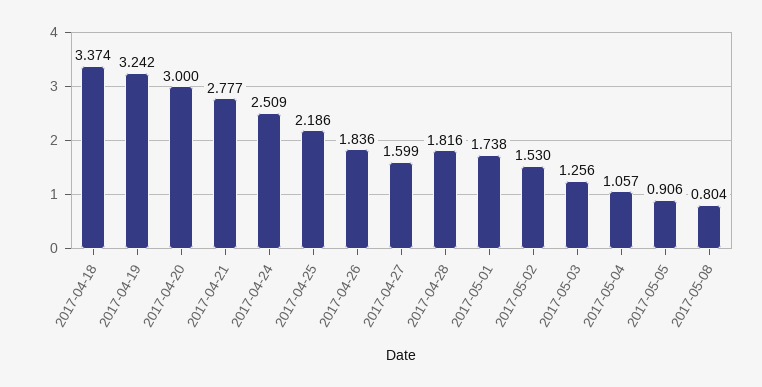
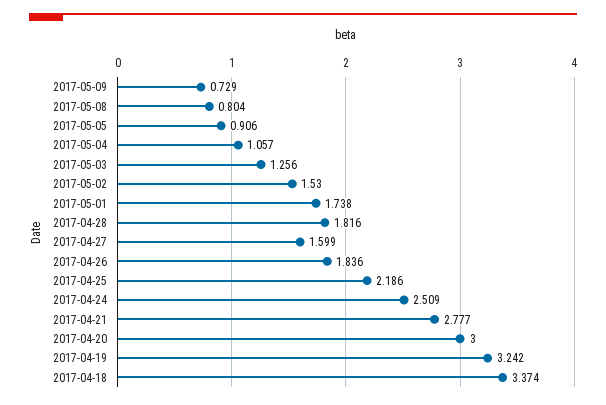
2017-05-09: none -> 0.729

